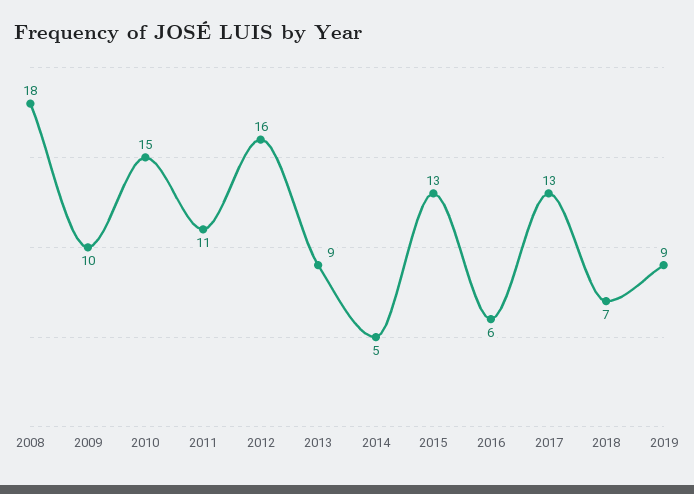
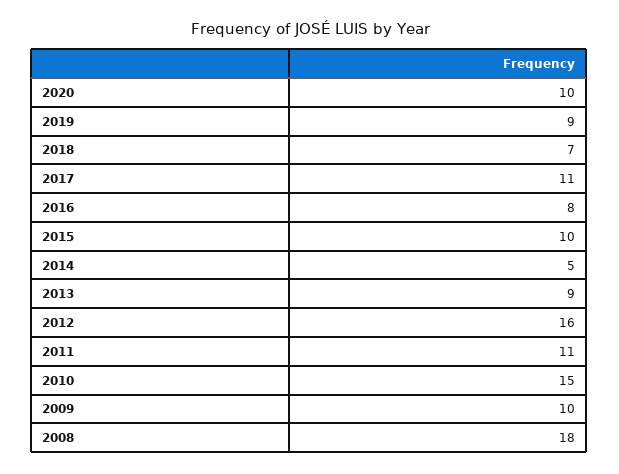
2015: 13 -> 10
2016: 6 -> 8
2017: 13 -> 11
2020: none -> 10

